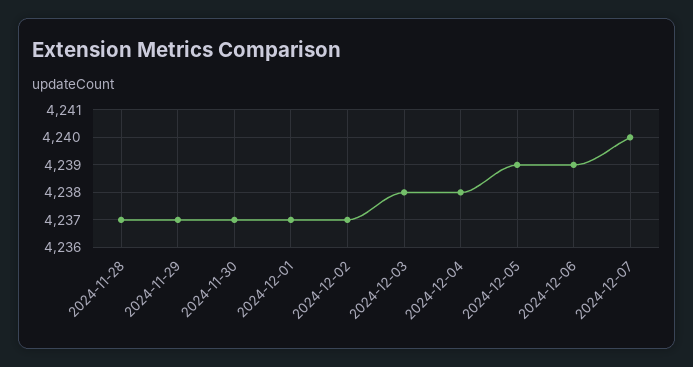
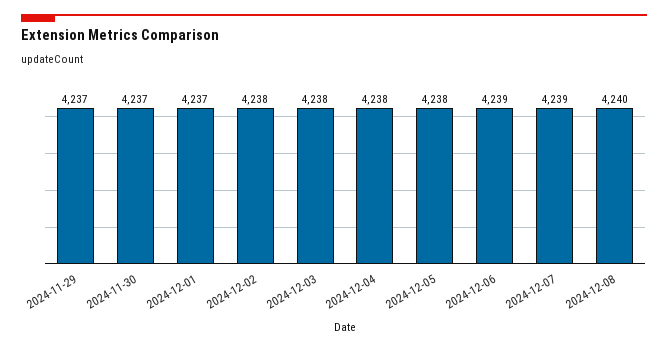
2024-11-28: 4237 -> none
2024-12-02: 4237 -> 4238
2024-12-05: 4239 -> 4238
2024-12-07: 4240 -> 4239
2024-12-08: none -> 4240

